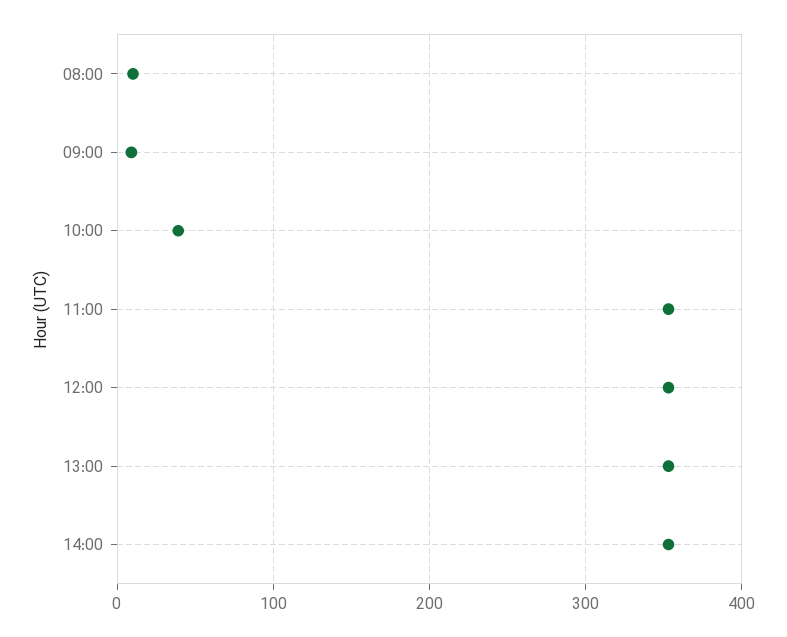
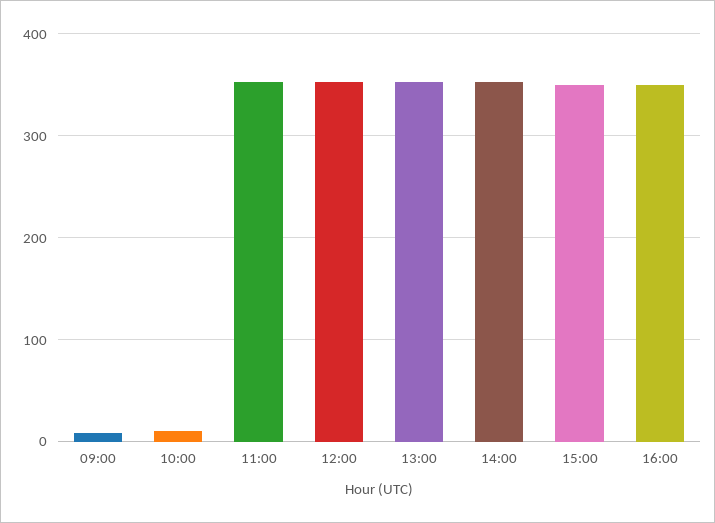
08:00: 10 -> none
10:00: 40 -> 10
15:00: none -> 350
16:00: none -> 350

